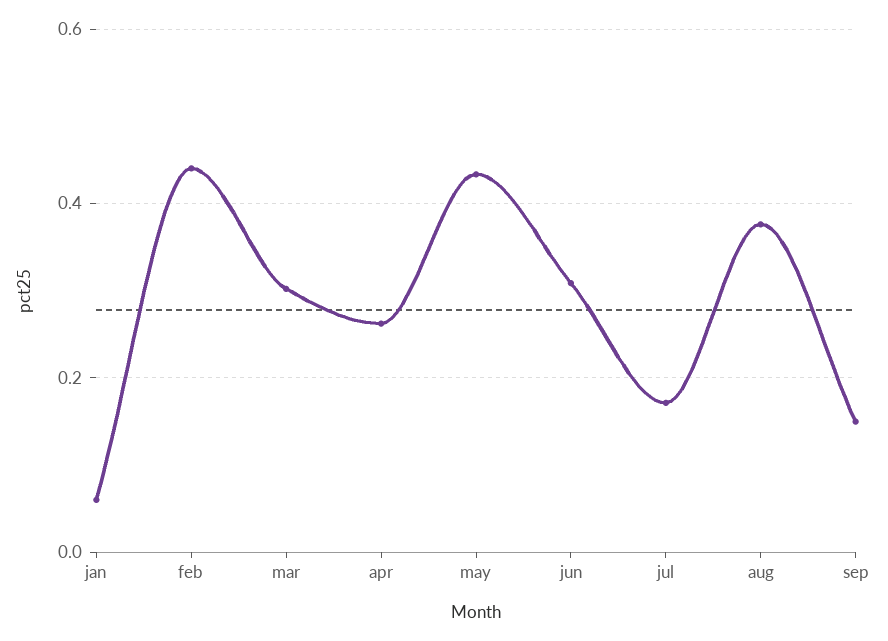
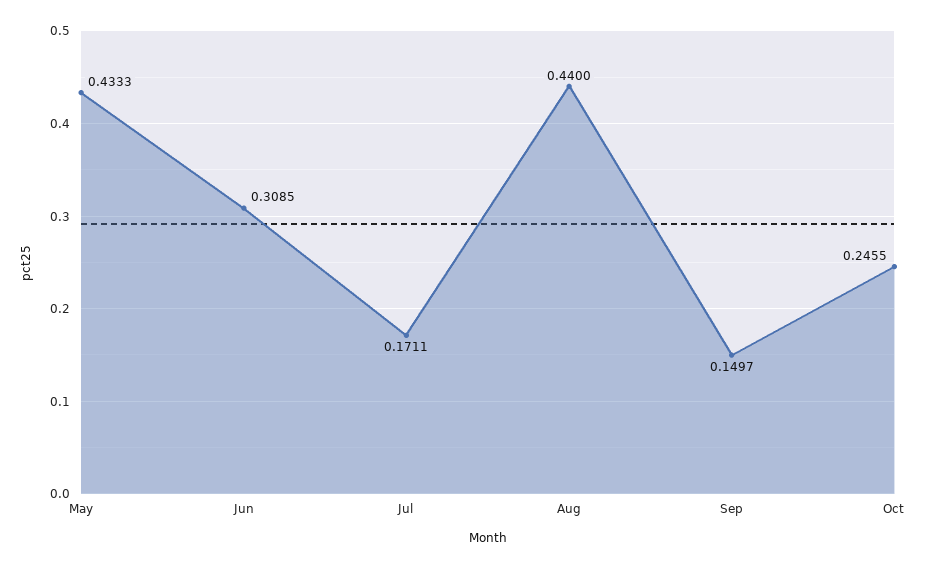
jan: 0.06 -> none
feb: 0.44 -> none
mar: 0.3 -> none
apr: 0.26 -> none
aug: 0.38 -> 0.44
Oct: none -> 0.2455

